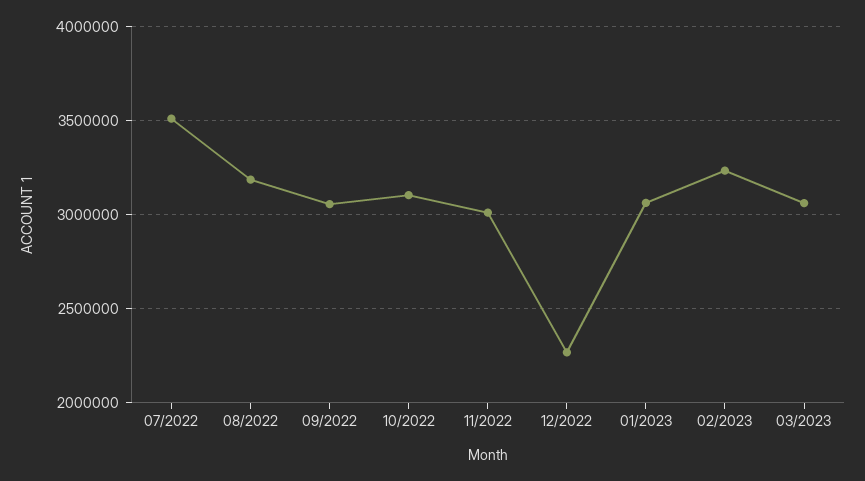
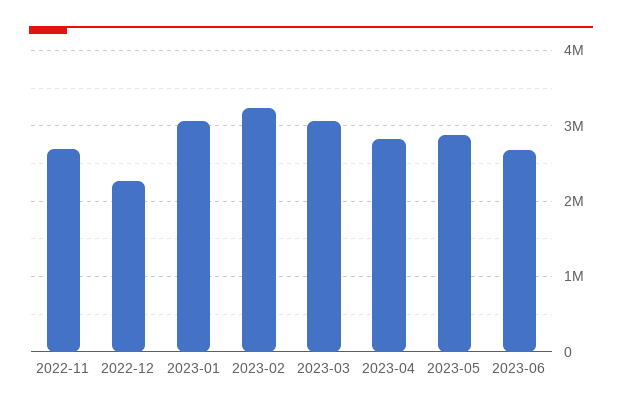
07/2022: 3500000 -> none
08/2022: 3200000 -> none
09/2022: 3050000 -> none
10/2022: 3100000 -> none
11/2022: 3000000 -> 2700000
2023-04: none -> 2800000
2023-05: none -> 2900000
2023-06: none -> 2700000

